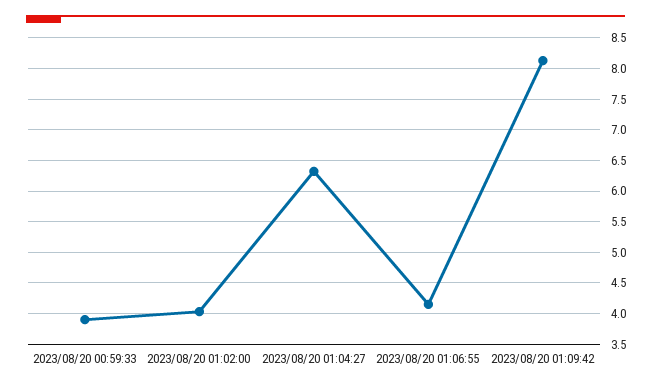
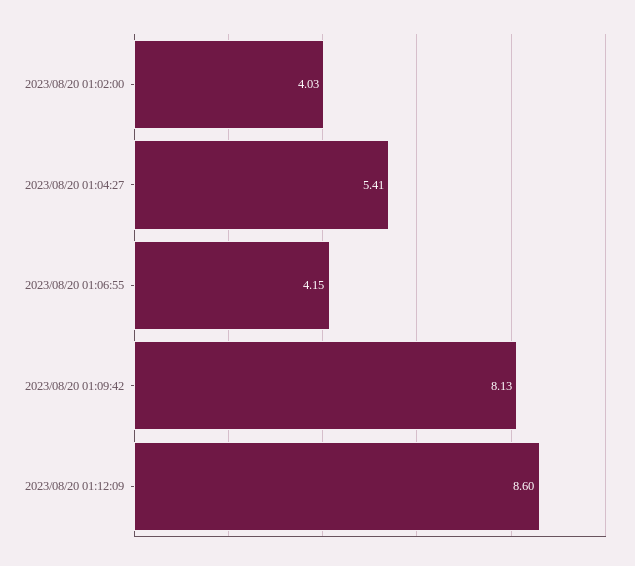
2023/08/20 00:59:33: 3.9 -> none
2023/08/20 01:04:27: 6.3 -> 5.41
2023/08/20 01:12:09: none -> 8.6

